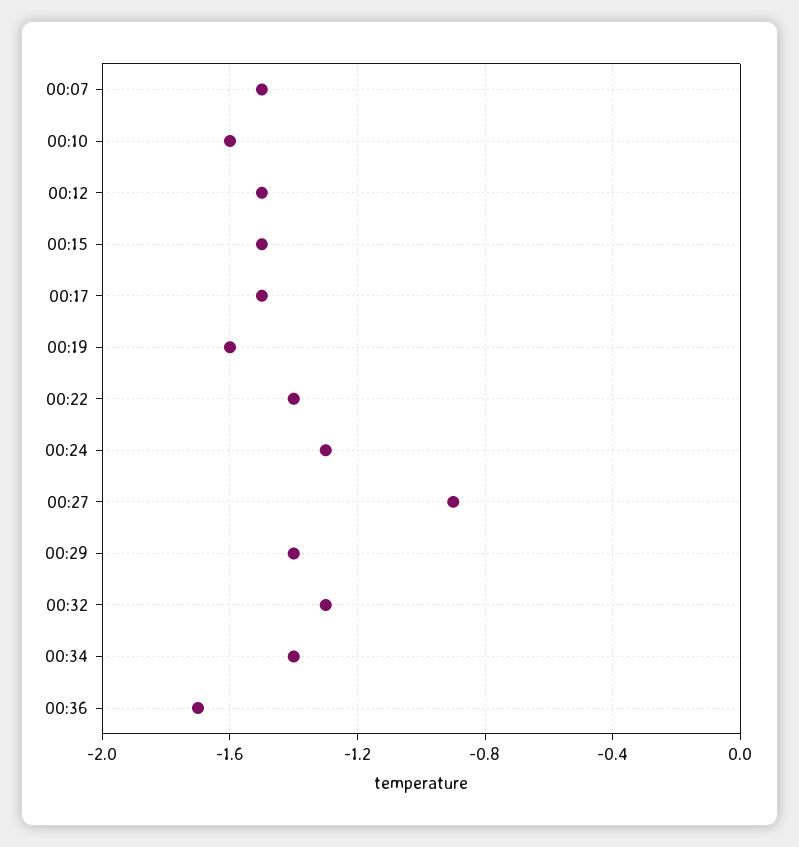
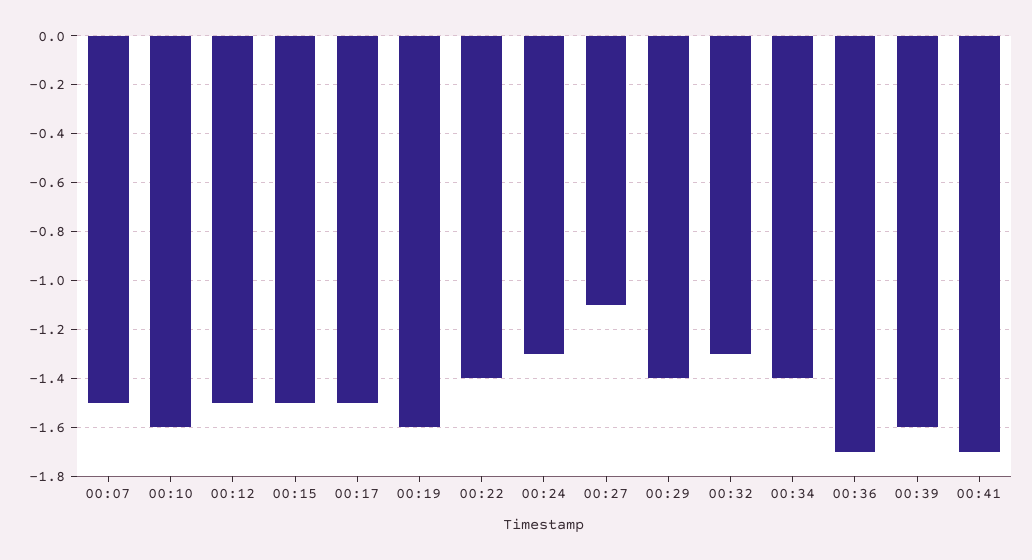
00:27: -0.9 -> -1.1
00:39: none -> -1.6
00:41: none -> -1.7

